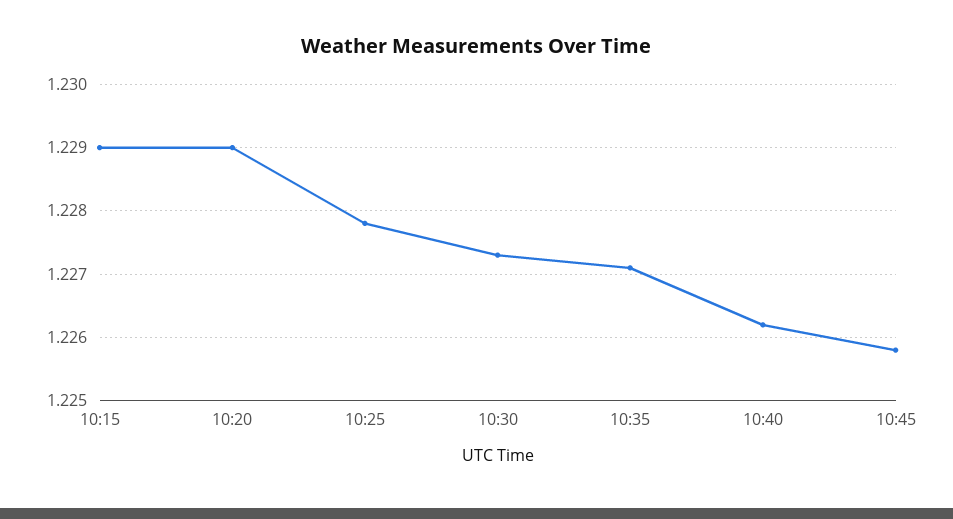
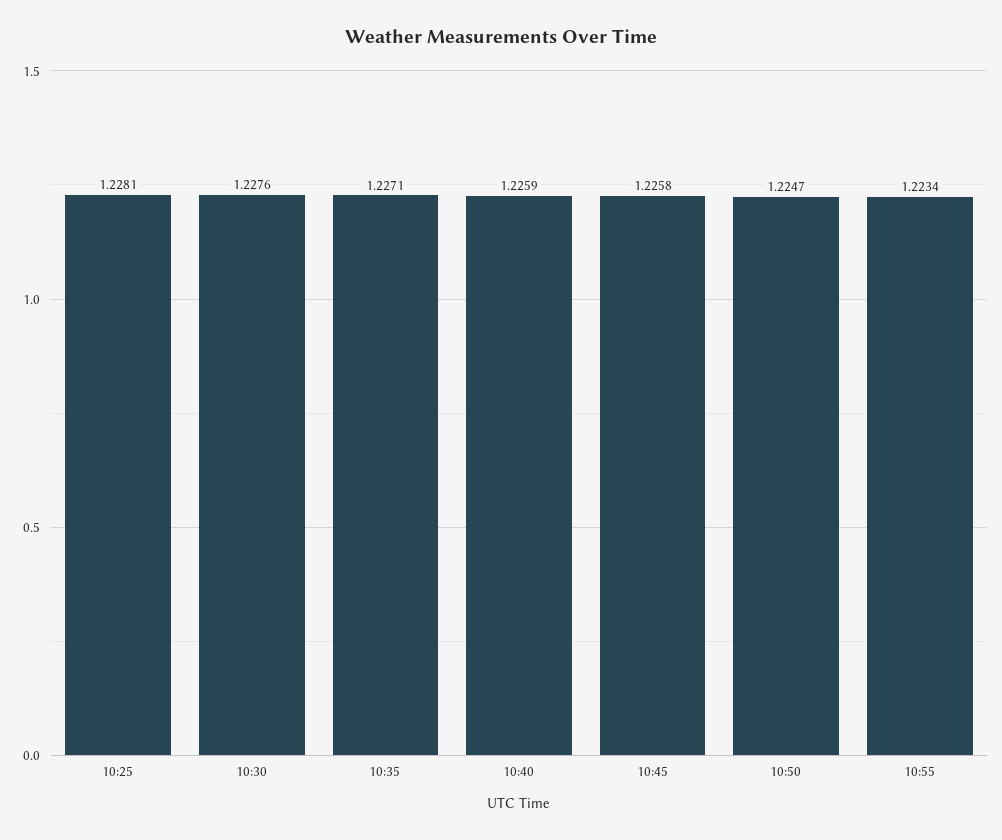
10:15: 1.229 -> none
10:20: 1.229 -> none
10:25: 1.2278 -> 1.2281
10:30: 1.2273 -> 1.2276
10:40: 1.2262 -> 1.2259
10:50: none -> 1.2247
10:55: none -> 1.2234

